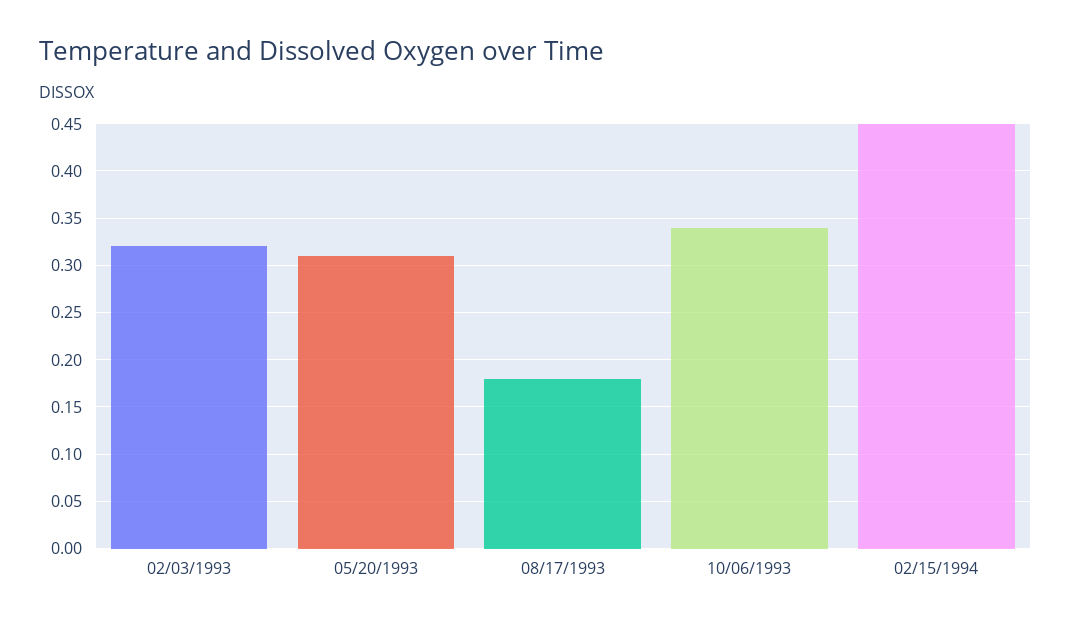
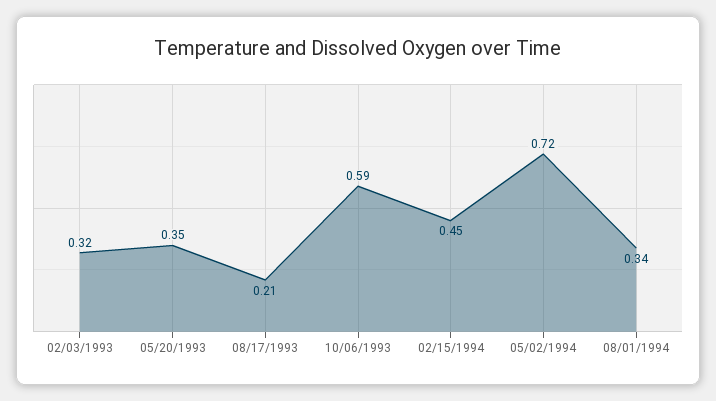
05/20/1993: 0.31 -> 0.35
08/17/1993: 0.18 -> 0.21
10/06/1993: 0.34 -> 0.59
05/02/1994: none -> 0.72
08/01/1994: none -> 0.34

